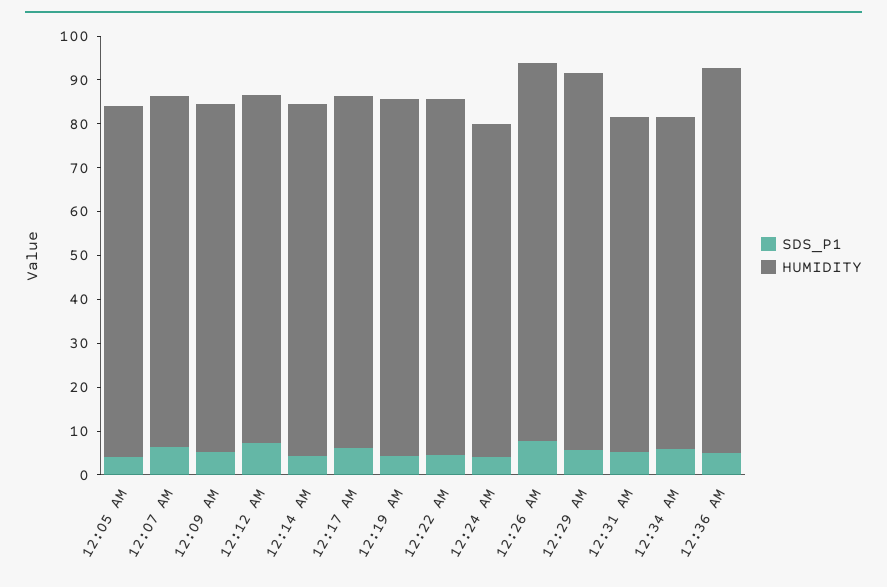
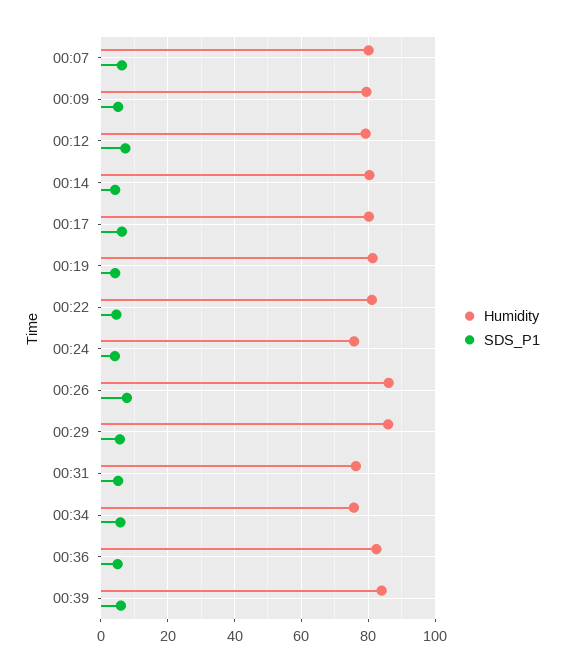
SDS_P1, 12:05 AM: 4 -> none
HUMIDITY, 12:05 AM: 80 -> none
HUMIDITY, 12:36 AM: 88 -> 82
HUMIDITY, 00:39: none -> 84
SDS_P1, 00:39: none -> 6

